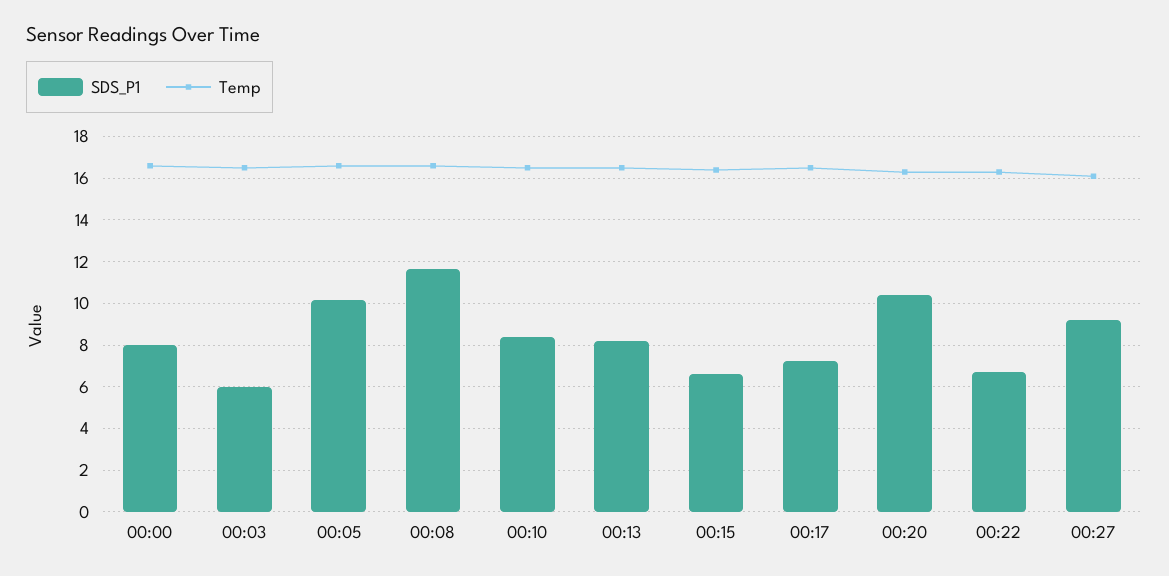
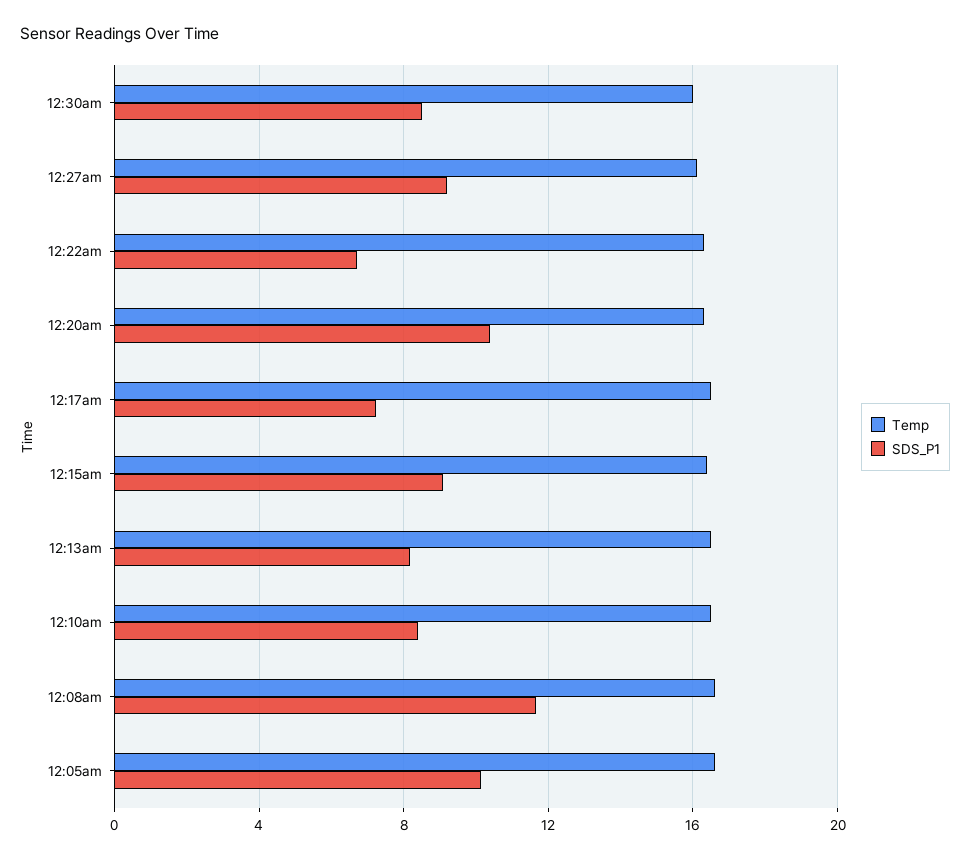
SDS_P1, 00:00: 8 -> none
Temp, 00:00: 16.5 -> none
SDS_P1, 00:03: 6 -> none
Temp, 00:03: 16.5 -> none
SDS_P1, 00:15: 6.5 -> 9
Temp, 12:30am: none -> 16
SDS_P1, 12:30am: none -> 8.5

